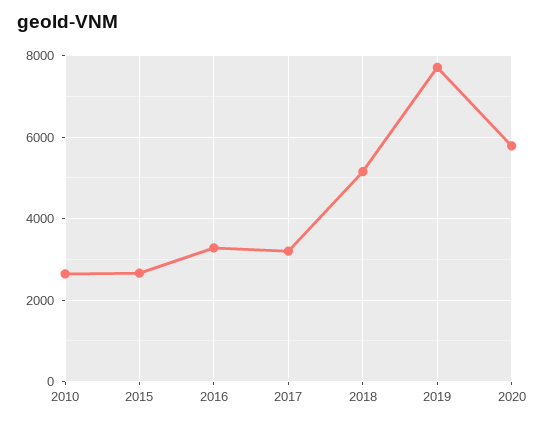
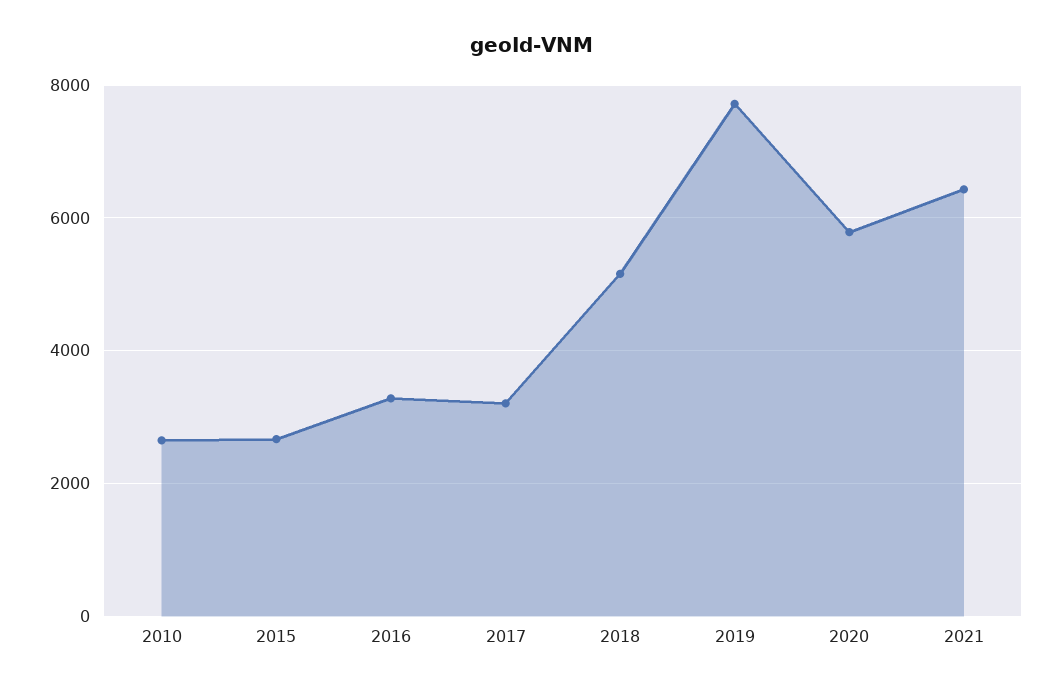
2021: none -> 6400

